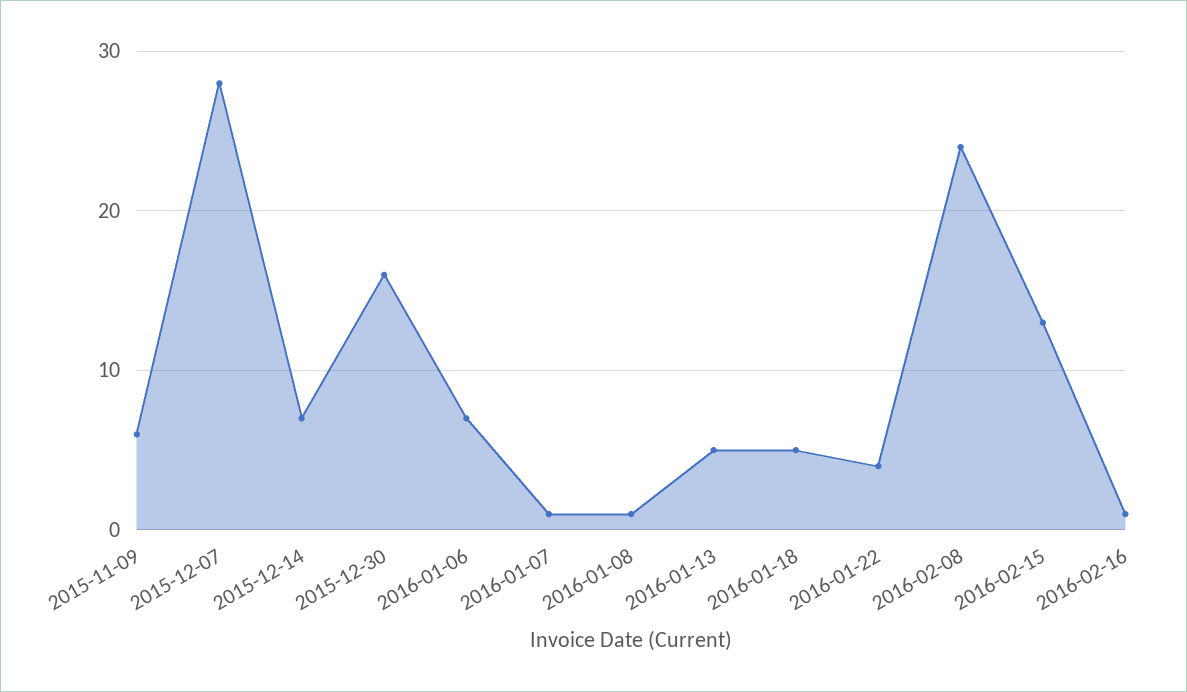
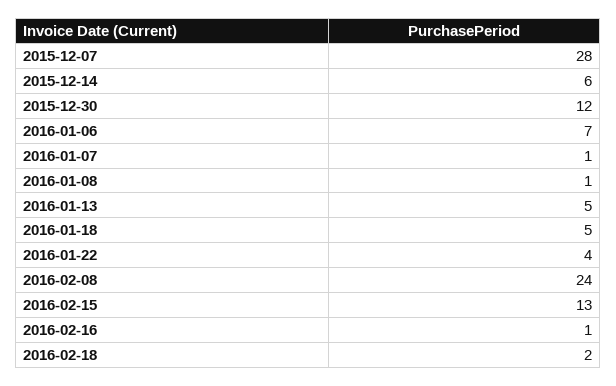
2015-11-09: 6 -> none
2015-12-14: 7 -> 6
2015-12-30: 16 -> 12
2016-02-18: none -> 2

